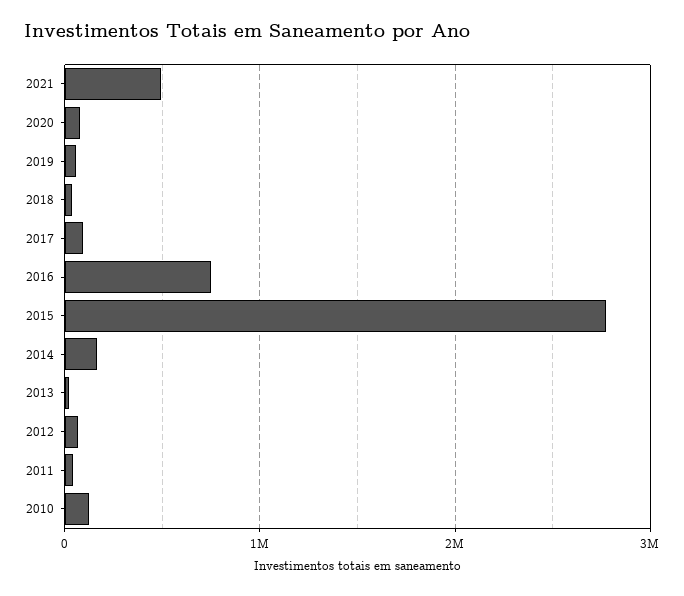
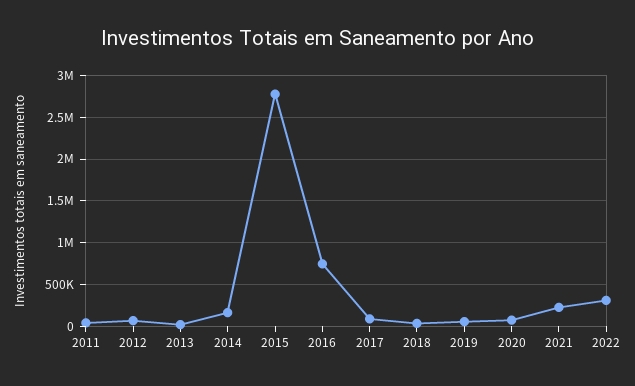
2021: 500000 -> 200000
2010: 100000 -> none
2022: none -> 300000

